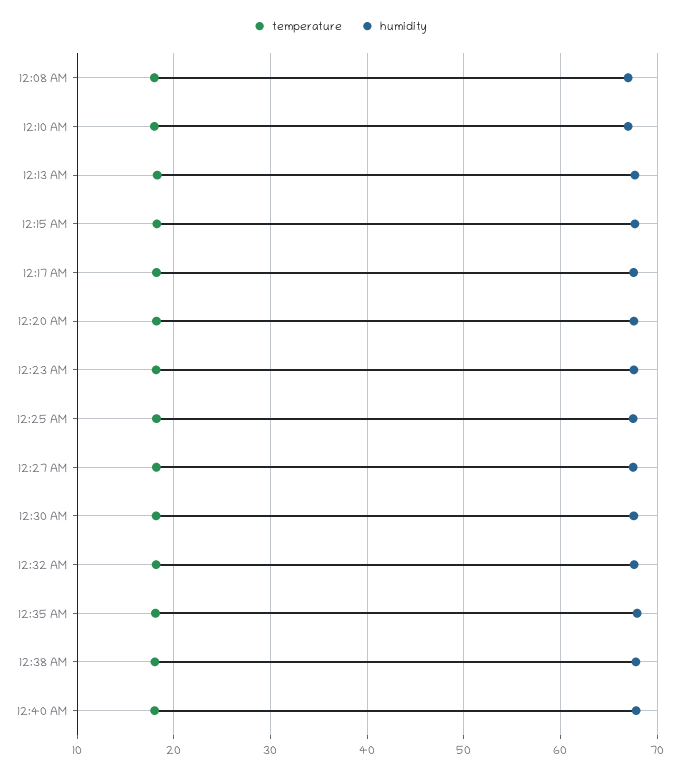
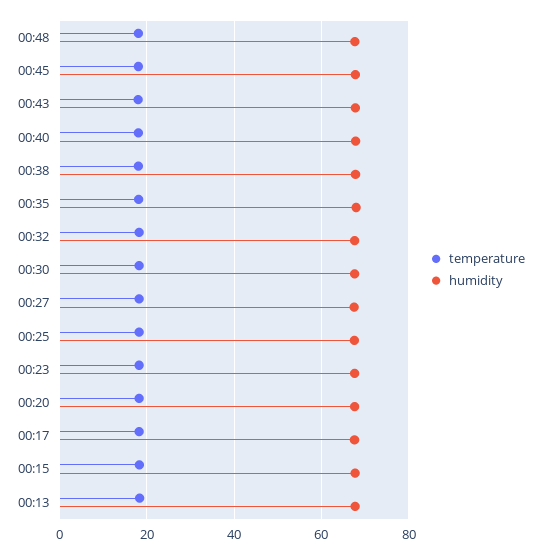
temperature, 12:08 AM: 18 -> none
humidity, 12:08 AM: 67 -> none
temperature, 12:10 AM: 18 -> none
humidity, 12:10 AM: 67 -> none
temperature, 00:48: none -> 18
humidity, 00:48: none -> 68
temperature, 00:45: none -> 18
humidity, 00:45: none -> 68
temperature, 00:43: none -> 18
humidity, 00:43: none -> 68

